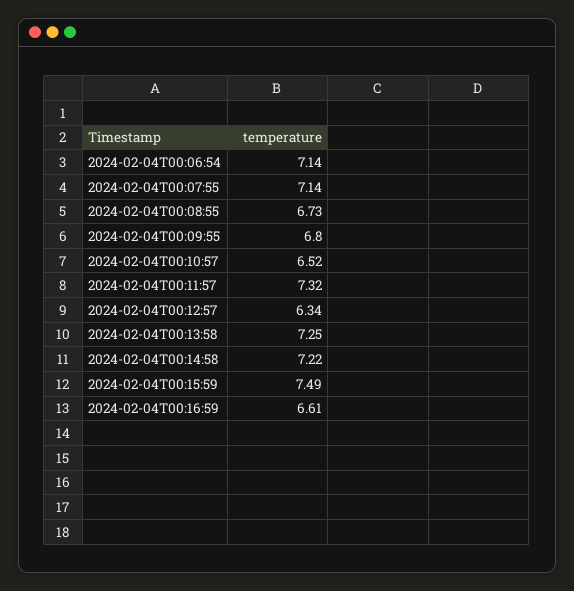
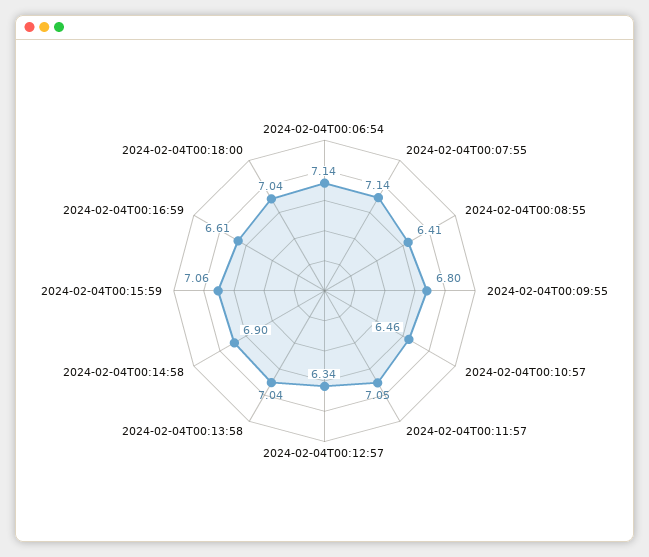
2024-02-04T00:08:55: 6.73 -> 6.41
2024-02-04T00:10:57: 6.52 -> 6.46
2024-02-04T00:11:57: 7.32 -> 7.05
2024-02-04T00:13:58: 7.25 -> 7.04
2024-02-04T00:14:58: 7.22 -> 6.9
2024-02-04T00:15:59: 7.49 -> 7.06
2024-02-04T00:18:00: none -> 7.04

